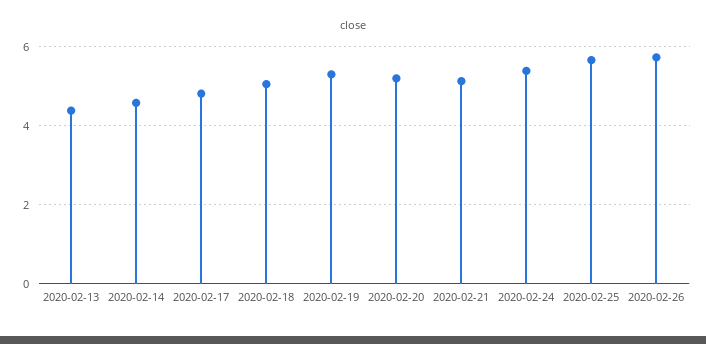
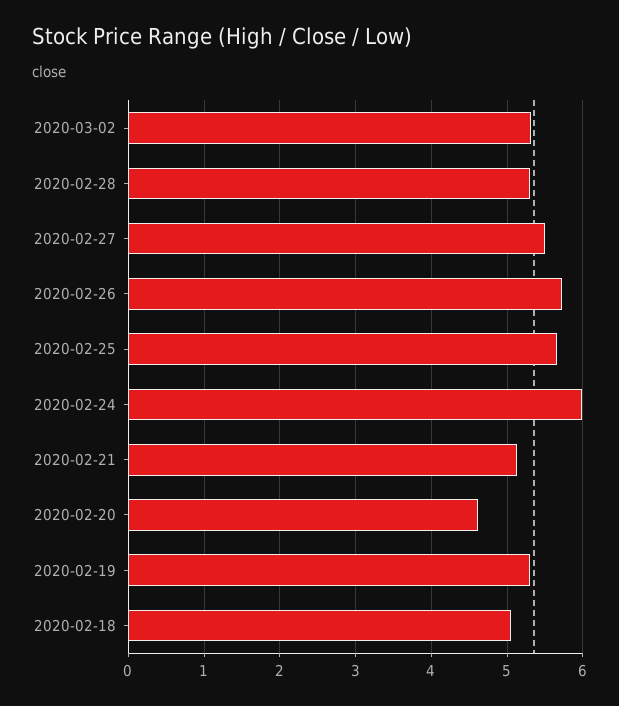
2020-02-13: 4.4 -> none
2020-02-14: 4.6 -> none
2020-02-17: 4.8 -> none
2020-02-20: 5.2 -> 4.6
2020-02-24: 5.4 -> 6
2020-03-02: none -> 5.3
2020-02-28: none -> 5.3
2020-02-27: none -> 5.5

